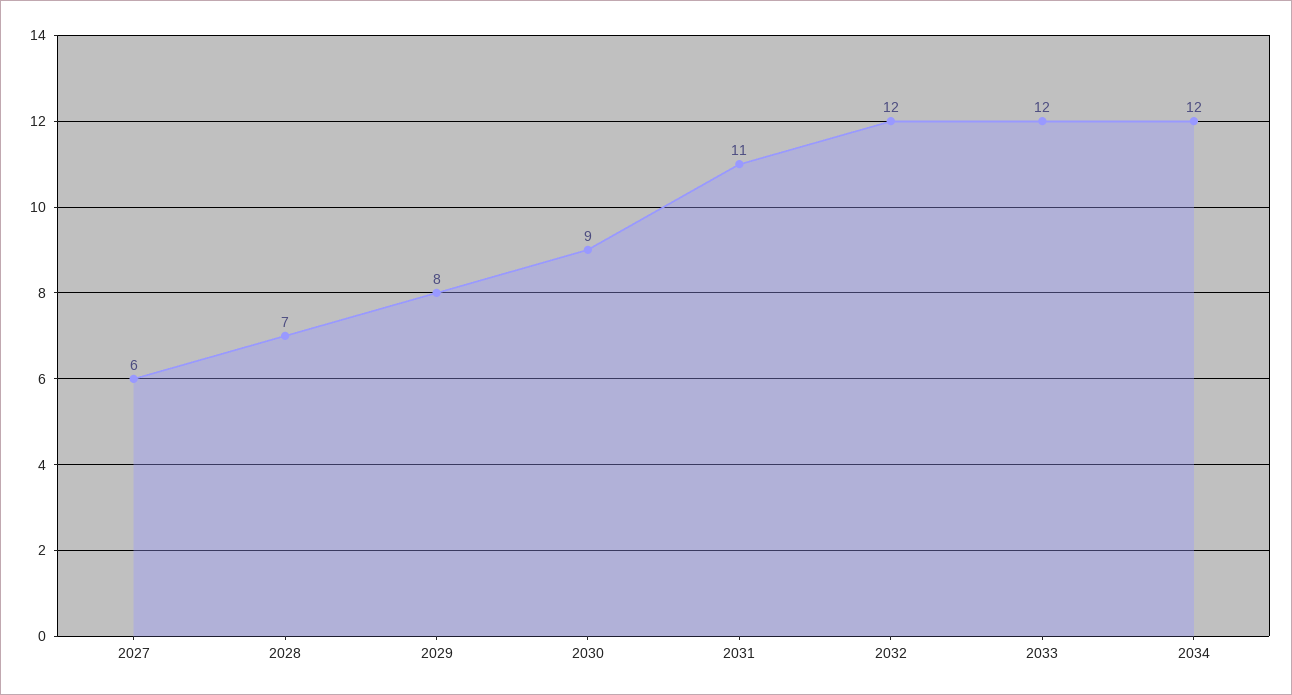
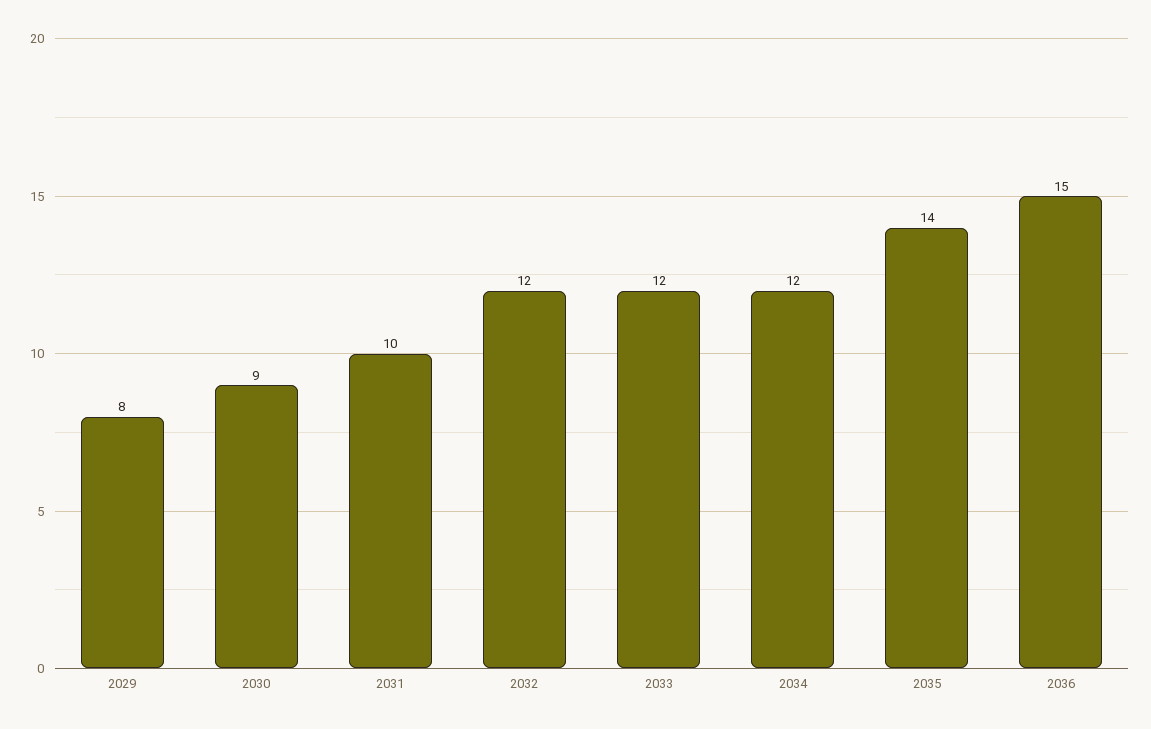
2027: 6 -> none
2028: 7 -> none
2031: 11 -> 10
2035: none -> 14
2036: none -> 15

